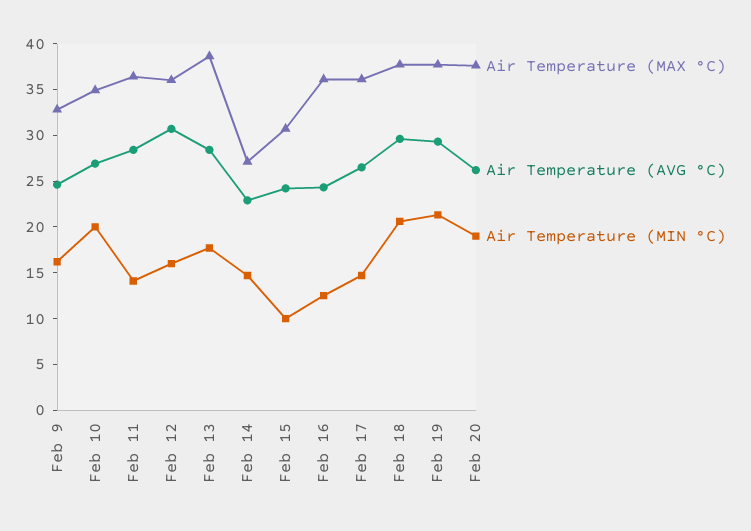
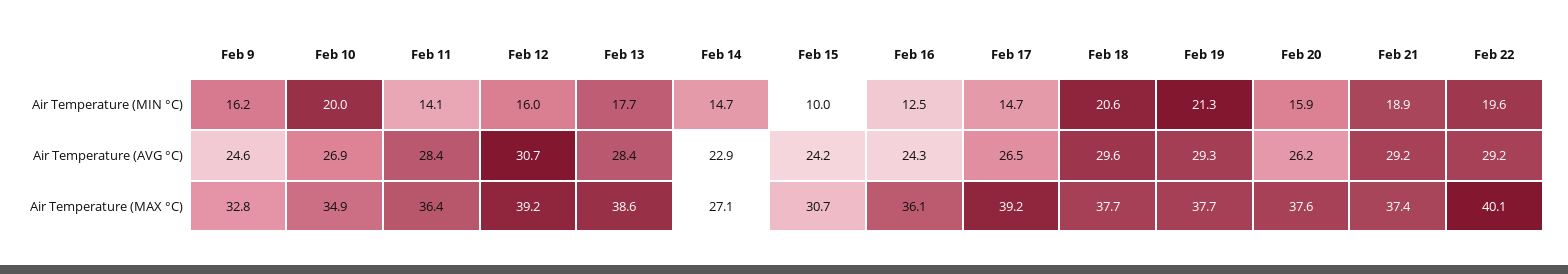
Air Temperature (MAX °C), Feb 12: 36 -> 39.2
Air Temperature (MAX °C), Feb 17: 36 -> 39.2
Air Temperature (MIN °C), Feb 20: 19 -> 15.9
Air Temperature (MIN °C), Feb 21: none -> 18.9
Air Temperature (MIN °C), Feb 22: none -> 19.6
Air Temperature (AVG °C), Feb 21: none -> 29.2
Air Temperature (AVG °C), Feb 22: none -> 29.2
Air Temperature (MAX °C), Feb 21: none -> 37.4
Air Temperature (MAX °C), Feb 22: none -> 40.1

